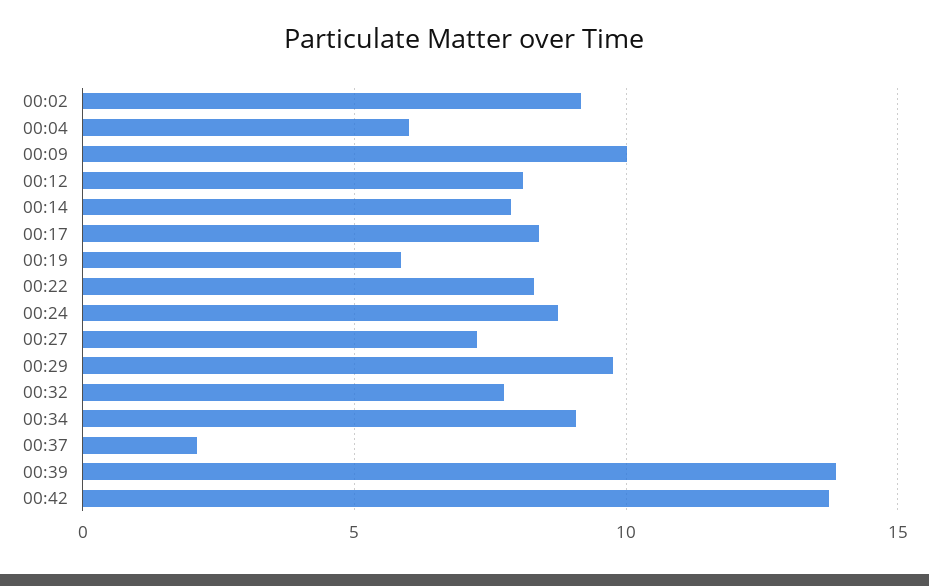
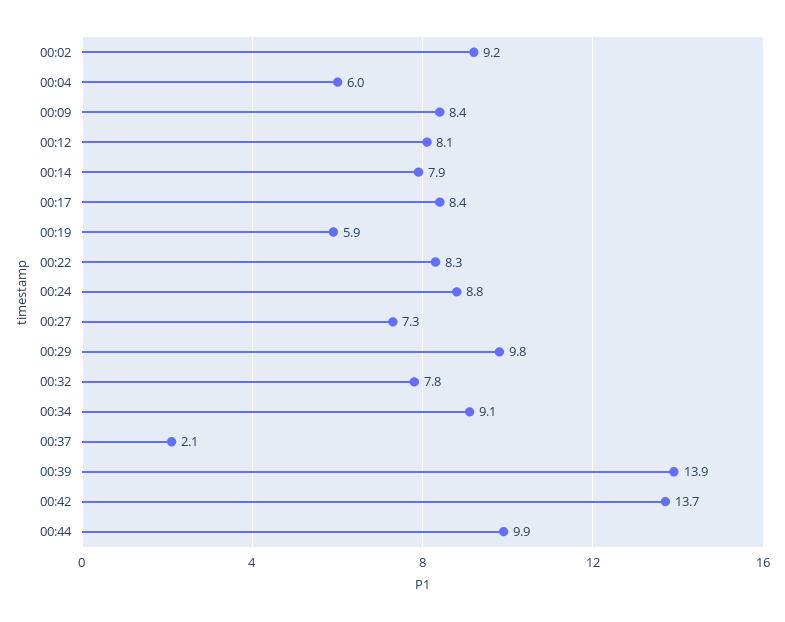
00:09: 10 -> 8.4
00:44: none -> 9.9

